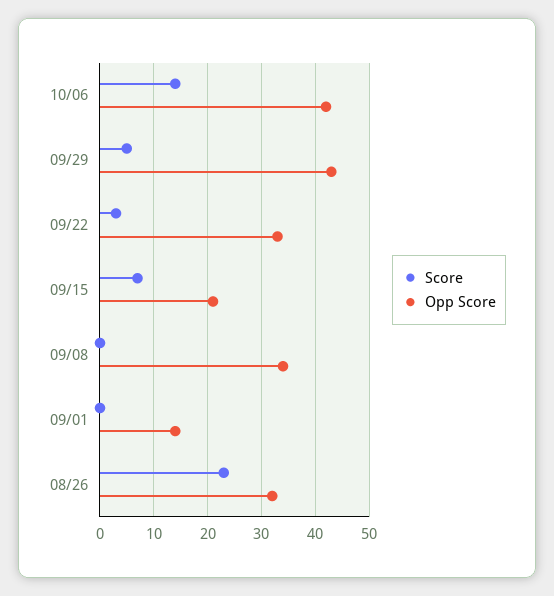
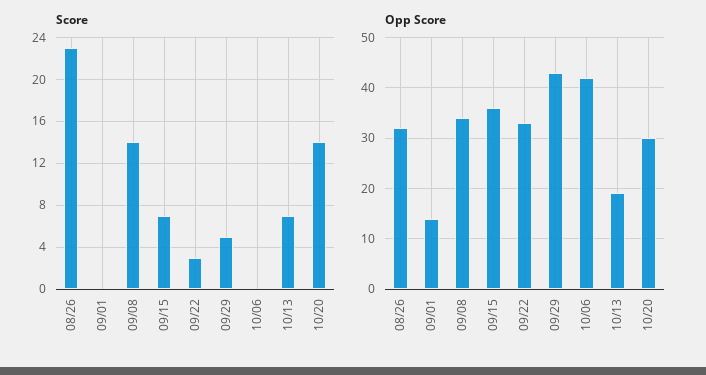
Score, 10/06: 15 -> 0
Opp Score, 09/15: 20 -> 35
Score, 09/08: 0 -> 14
Score, 10/13: none -> 7
Score, 10/20: none -> 14
Opp Score, 10/13: none -> 20
Opp Score, 10/20: none -> 30

